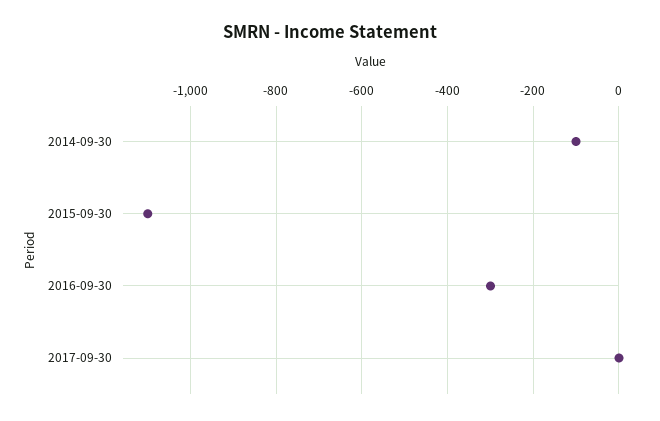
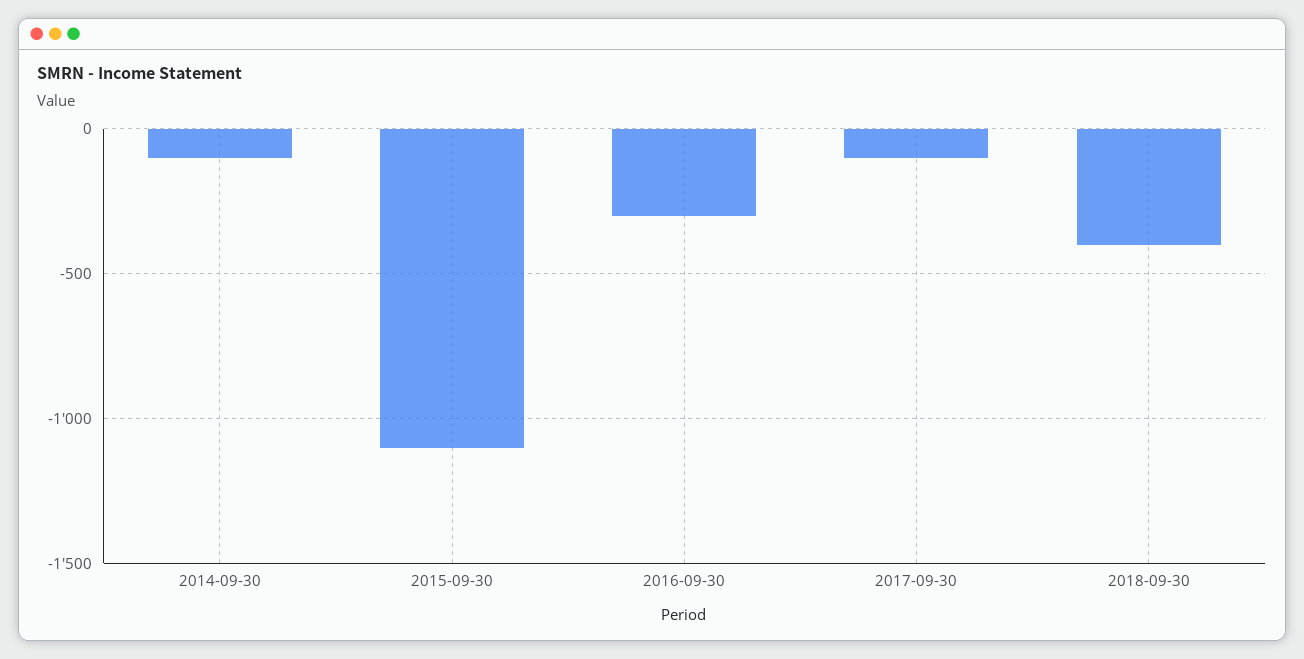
2017-09-30: 0 -> -100
2018-09-30: none -> -400

